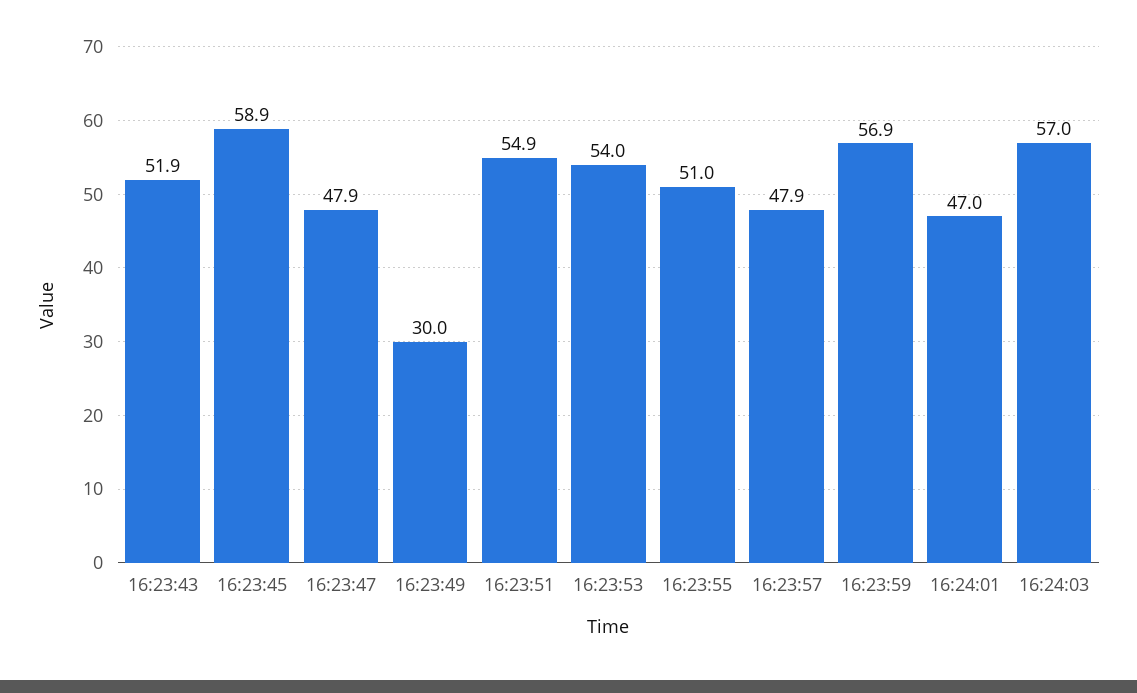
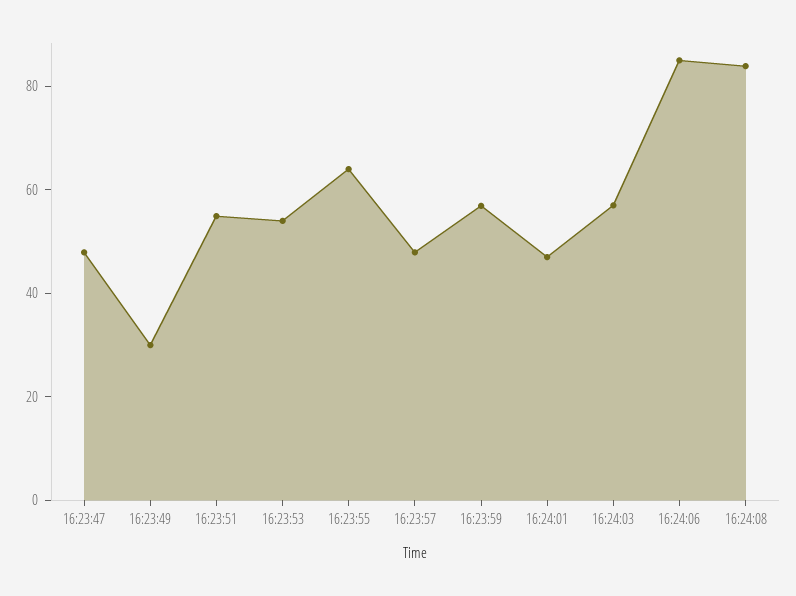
16:23:43: 51.9 -> none
16:23:45: 58.9 -> none
16:23:55: 51 -> 65
16:24:06: none -> 85
16:24:08: none -> 85

